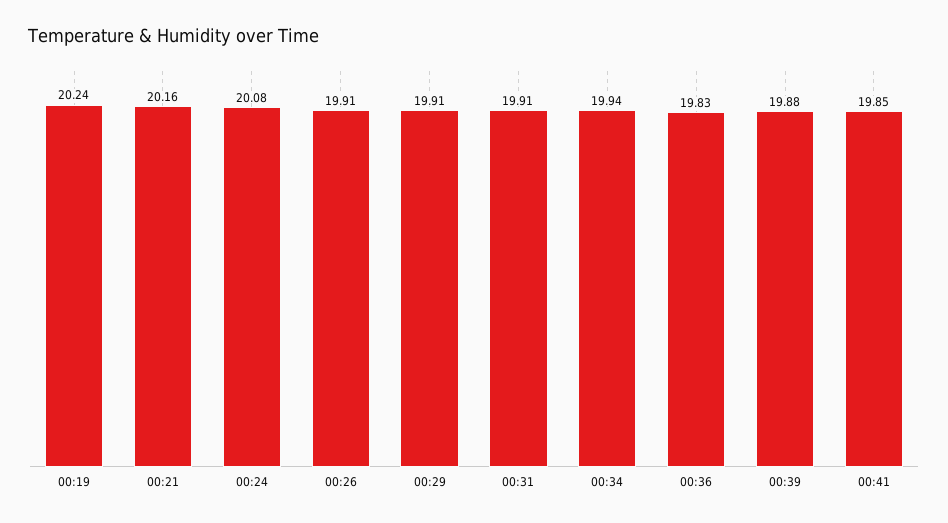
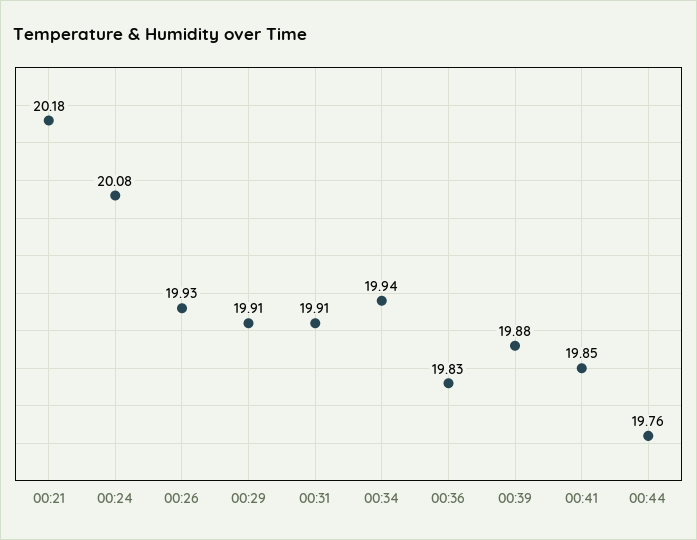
00:19: 20.24 -> none
00:21: 20.16 -> 20.18
00:26: 19.91 -> 19.93
00:44: none -> 19.76

